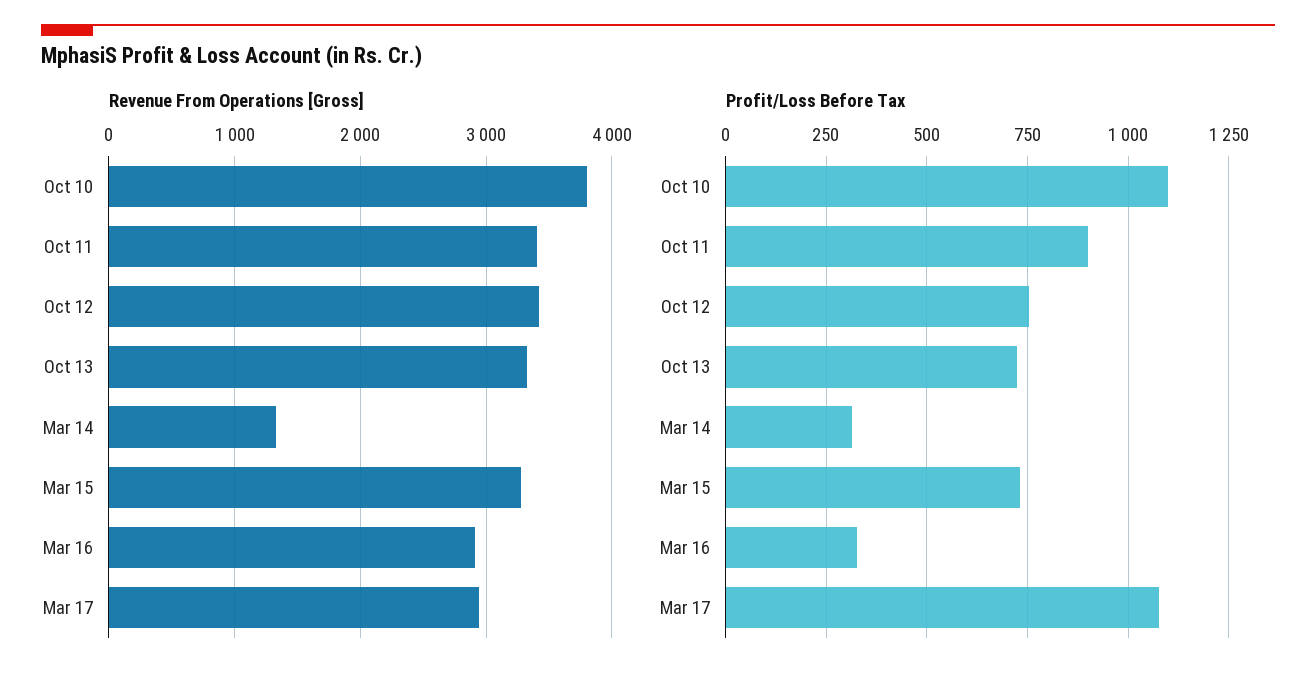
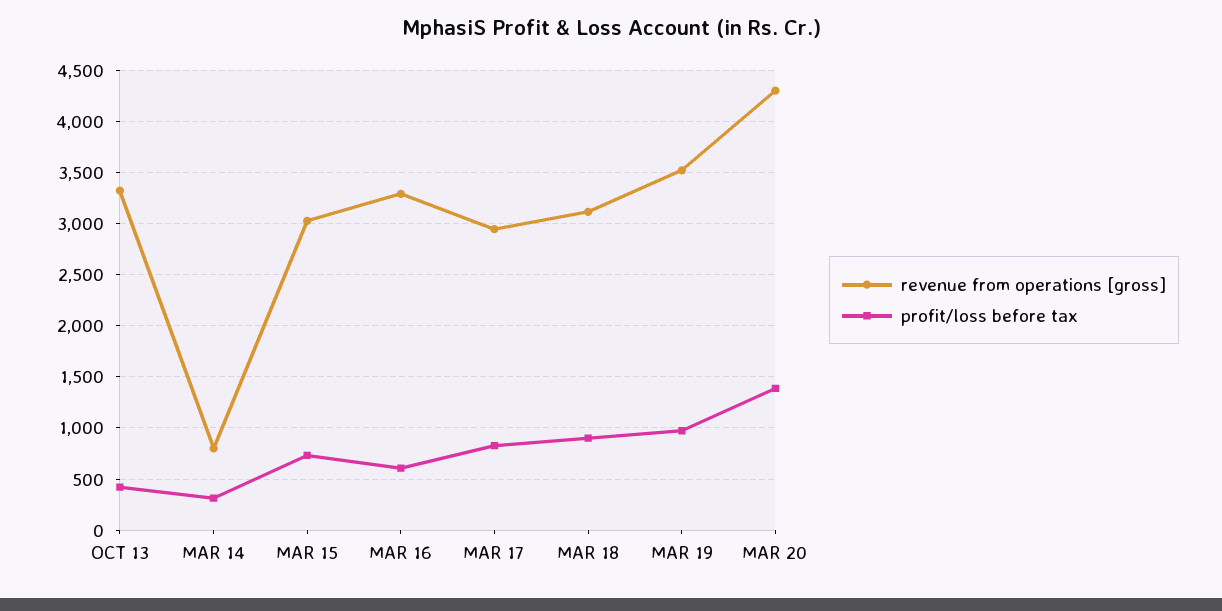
Revenue From Operations [Gross], Oct 10: 3800 -> none
Revenue From Operations [Gross], Oct 11: 3400 -> none
Revenue From Operations [Gross], Oct 12: 3400 -> none
Revenue From Operations [Gross], Mar 14: 1300 -> 800
Revenue From Operations [Gross], Mar 15: 3300 -> 3000
Revenue From Operations [Gross], Mar 16: 2900 -> 3300
Profit/Loss Before Tax, Oct 10: 1100 -> none
Profit/Loss Before Tax, Oct 11: 900 -> none
Profit/Loss Before Tax, Oct 12: 750 -> none
Profit/Loss Before Tax, Oct 13: 725 -> 400
Profit/Loss Before Tax, Mar 16: 325 -> 600
Profit/Loss Before Tax, Mar 17: 1075 -> 800
Revenue From Operations [Gross], MAR 18: none -> 3100
Profit/Loss Before Tax, MAR 18: none -> 900
Revenue From Operations [Gross], MAR 19: none -> 3500
Profit/Loss Before Tax, MAR 19: none -> 1000
Revenue From Operations [Gross], MAR 20: none -> 4300
Profit/Loss Before Tax, MAR 20: none -> 1400

